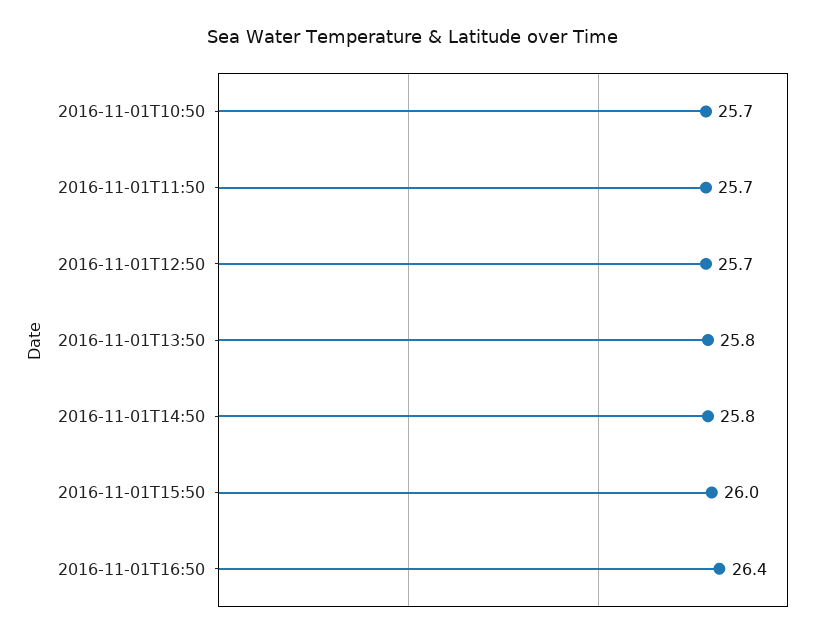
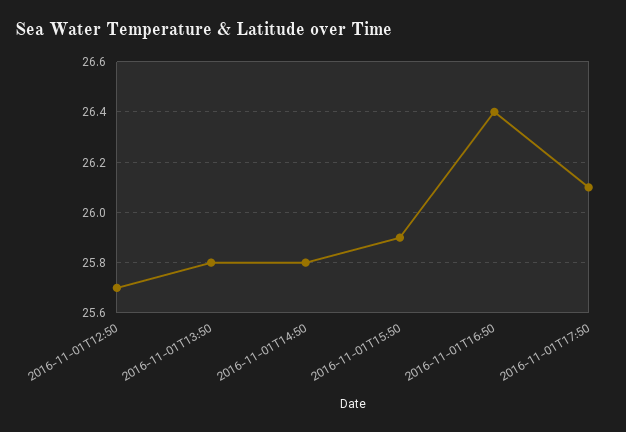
2016-11-01T10:50: 25.7 -> none
2016-11-01T11:50: 25.7 -> none
2016-11-01T15:50: 26 -> 25.9
2016-11-01T17:50: none -> 26.1

